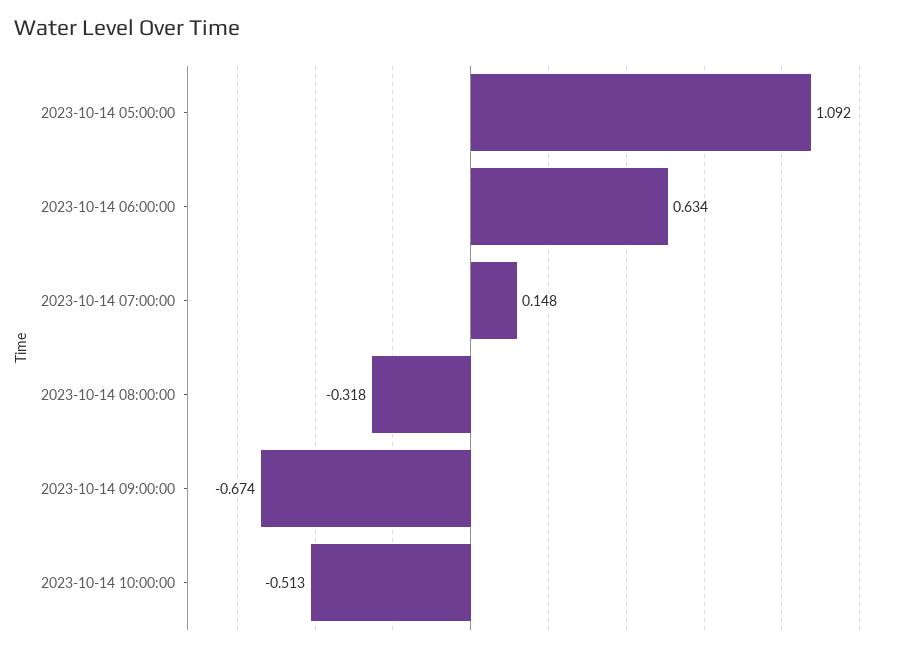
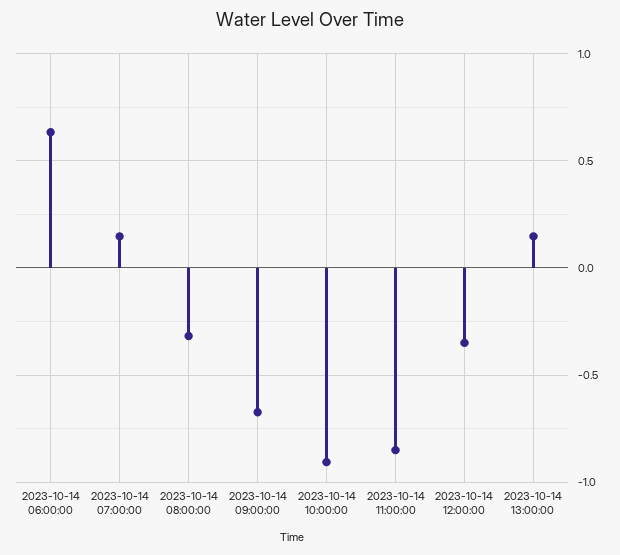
2023-10-14 05:00:00: 1.092 -> none
2023-10-14 10:00:00: -0.513 -> -0.9
2023-10-14 11:00:00: none -> -0.85
2023-10-14 12:00:00: none -> -0.35
2023-10-14 13:00:00: none -> 0.15

